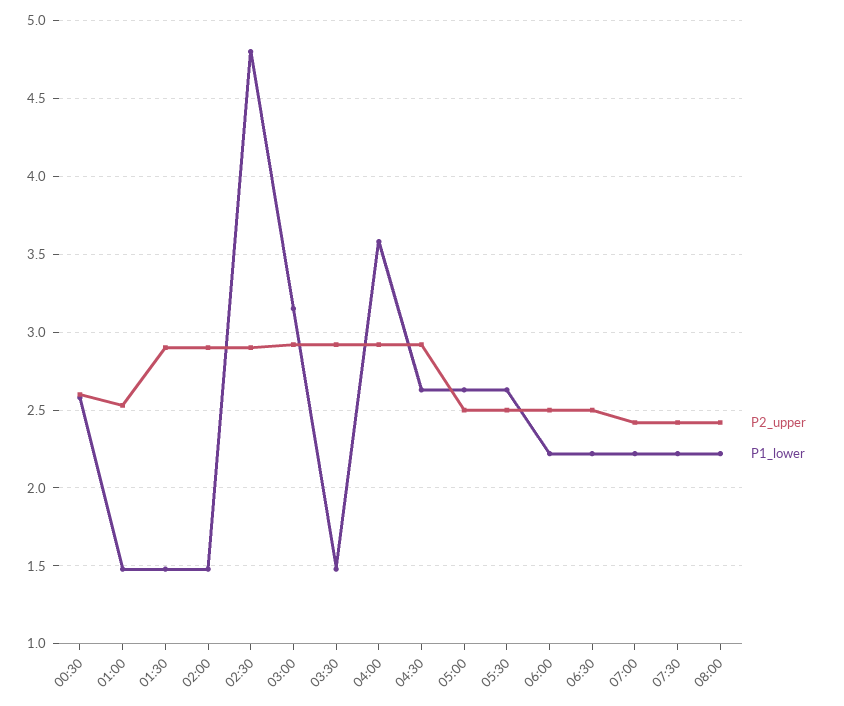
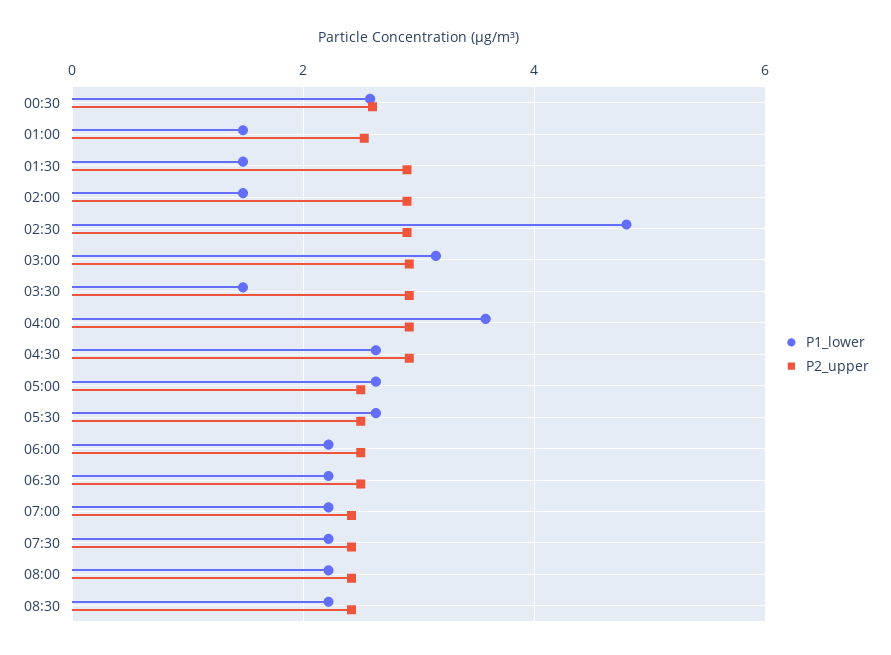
P1_lower, 08:30: none -> 2.2
P2_upper, 08:30: none -> 2.4

